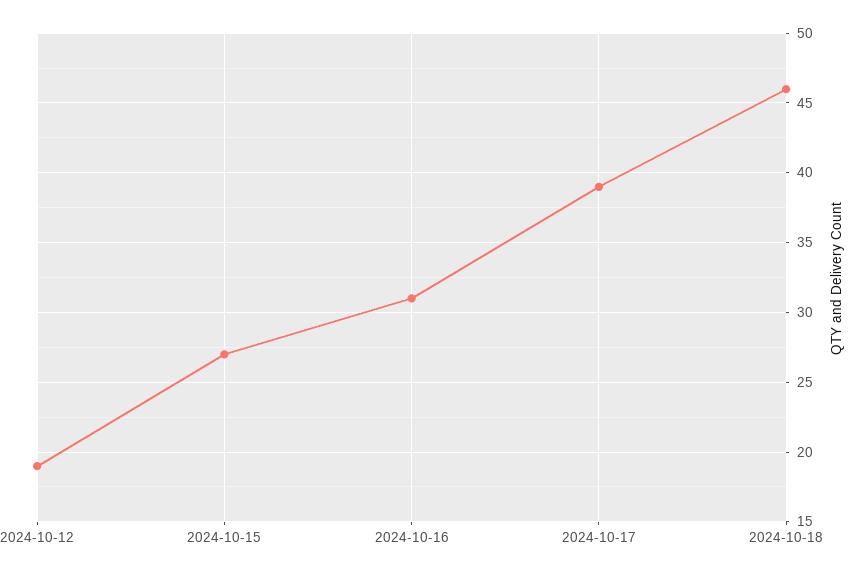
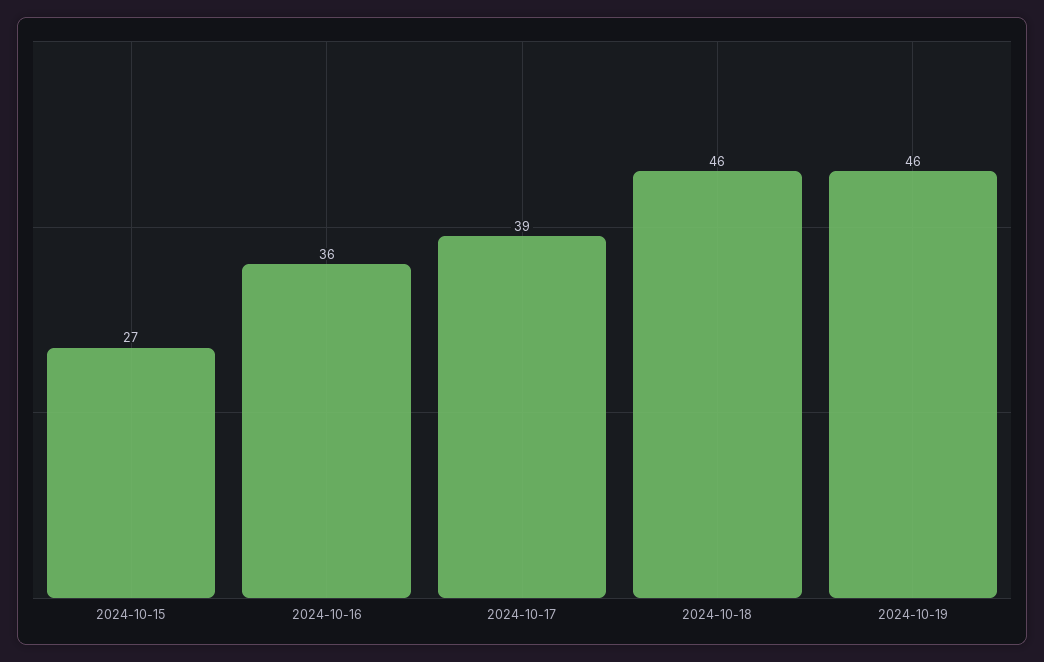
2024-10-12: 19 -> none
2024-10-16: 31 -> 36
2024-10-19: none -> 46

